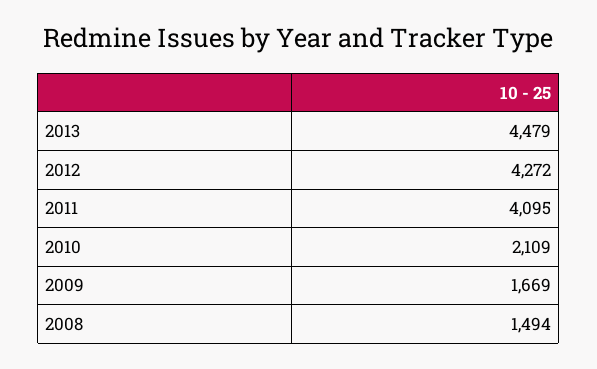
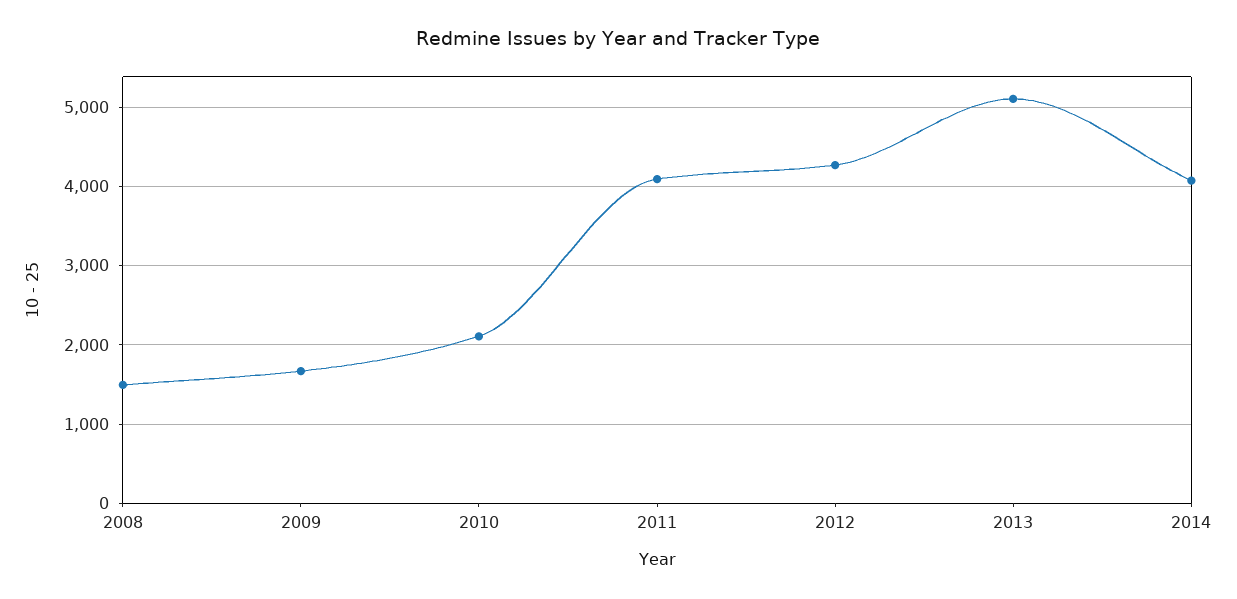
2013: 4479 -> 5100
2014: none -> 4100

